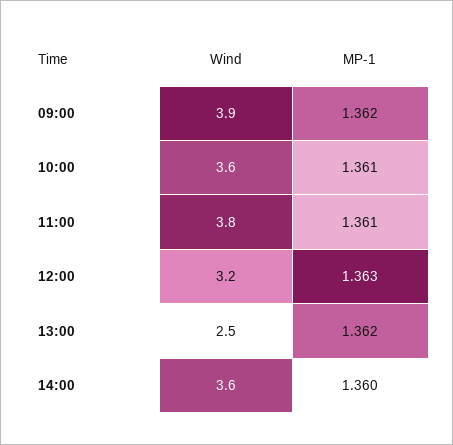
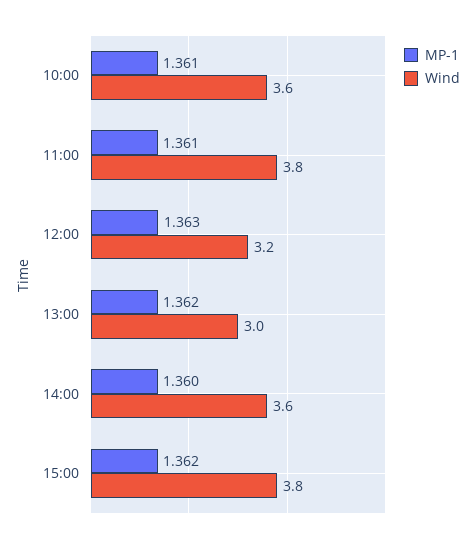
Wind, 09:00: 3.9 -> none
MP-1, 09:00: 1.362 -> none
Wind, 13:00: 2.5 -> 3
MP-1, 15:00: none -> 1.362
Wind, 15:00: none -> 3.8

